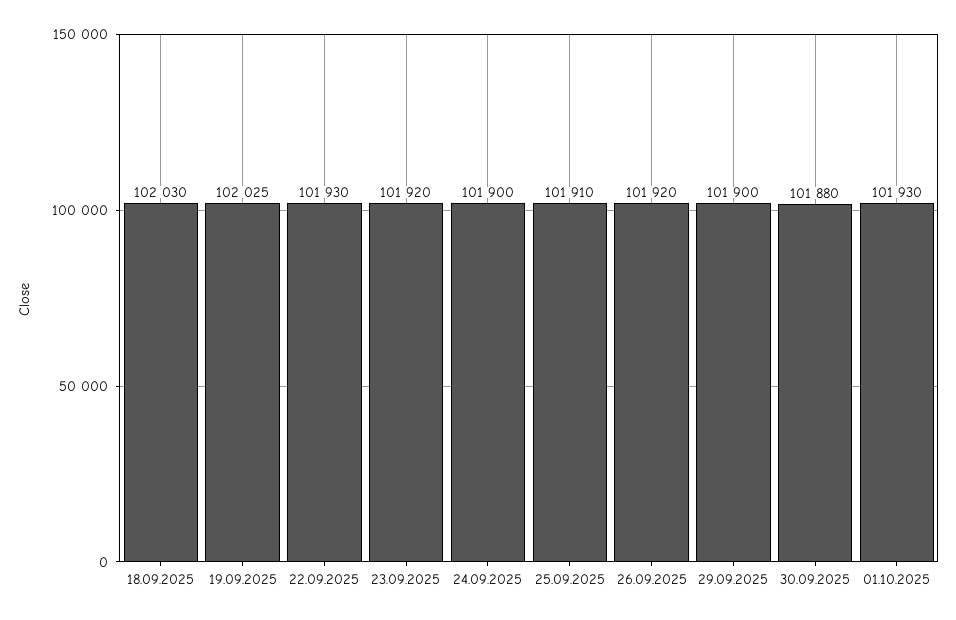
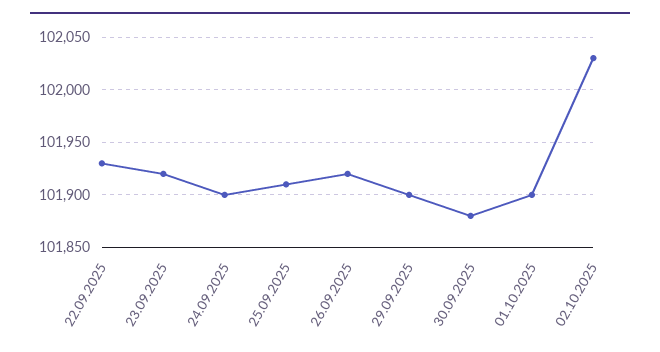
18.09.2025: 102030 -> none
19.09.2025: 102025 -> none
01.10.2025: 101930 -> 101900
02.10.2025: none -> 102030

